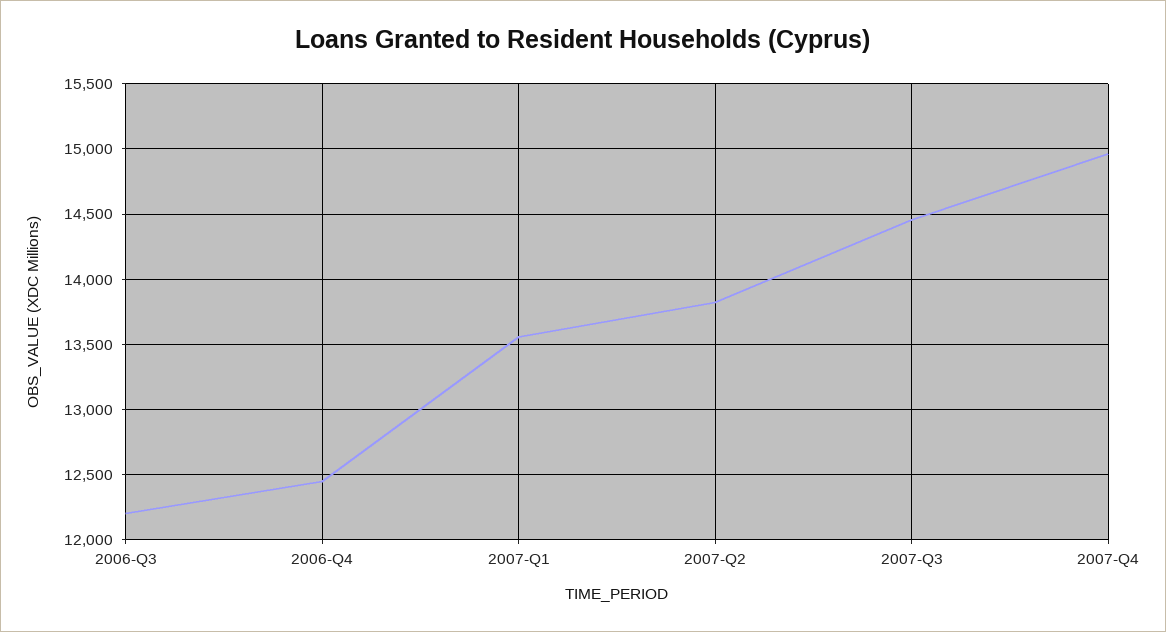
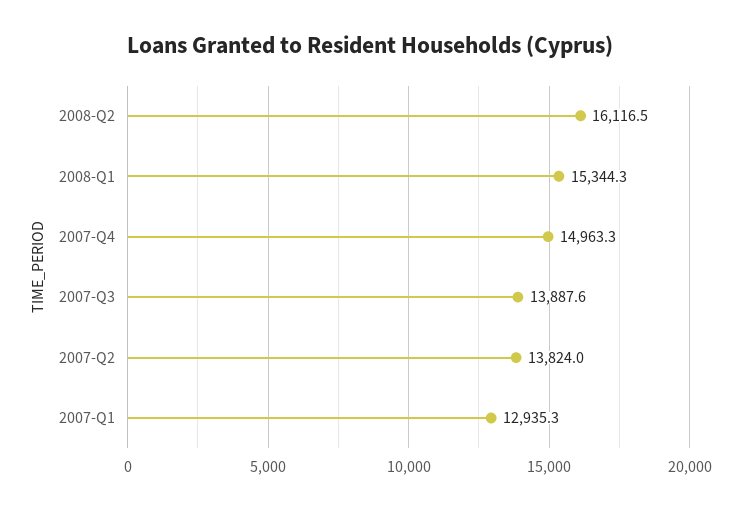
2006-Q3: 12200 -> none
2006-Q4: 12450 -> none
2007-Q1: 13550 -> 12935.3
2007-Q3: 14450 -> 13887.6
2008-Q2: none -> 16116.5
2008-Q1: none -> 15344.3

